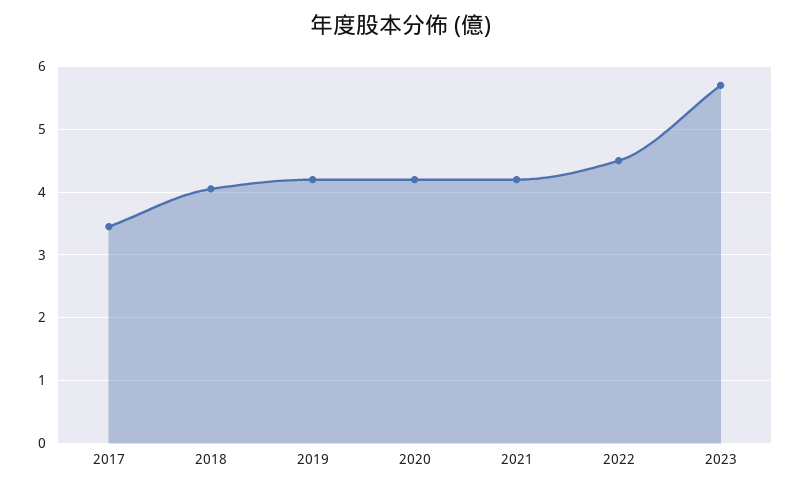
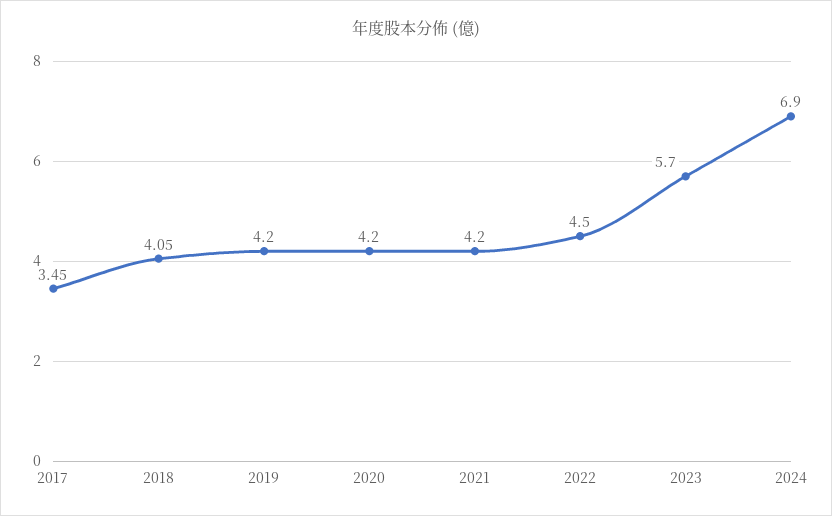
2024: none -> 6.9

